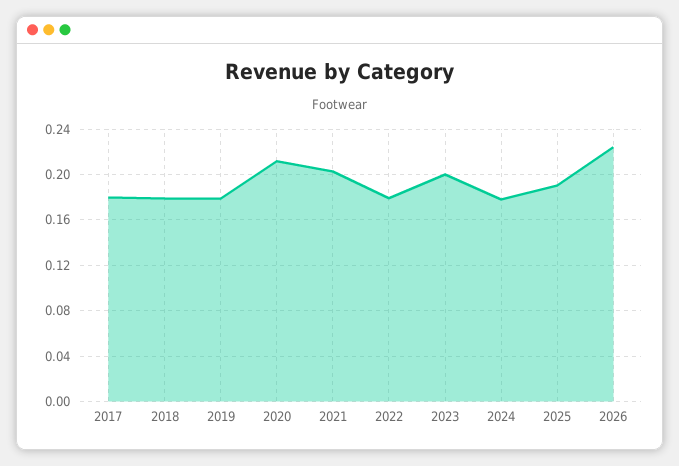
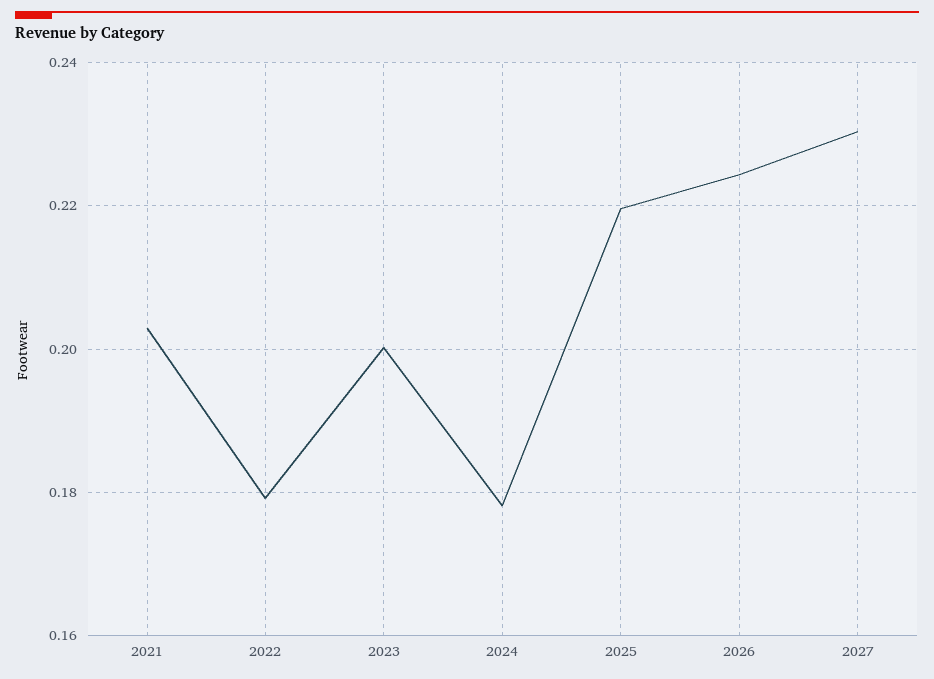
2017: 0.18 -> none
2018: 0.18 -> none
2019: 0.18 -> none
2020: 0.21 -> none
2025: 0.19 -> 0.22
2027: none -> 0.23

